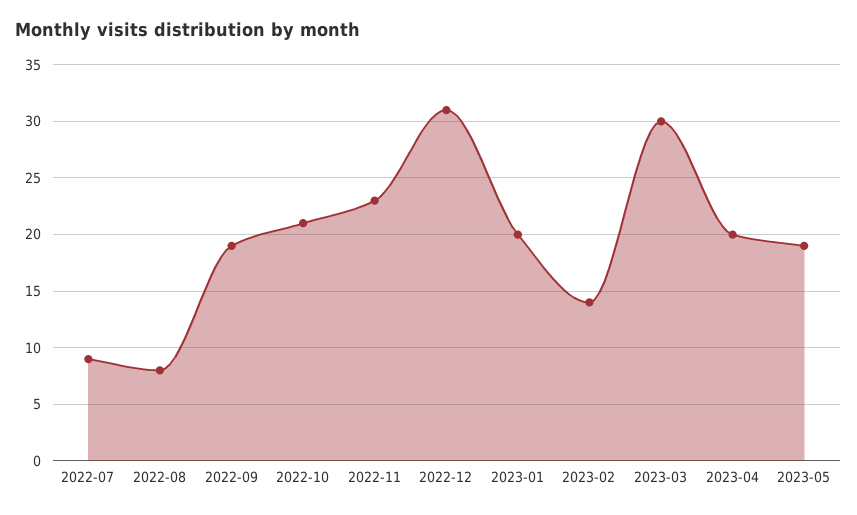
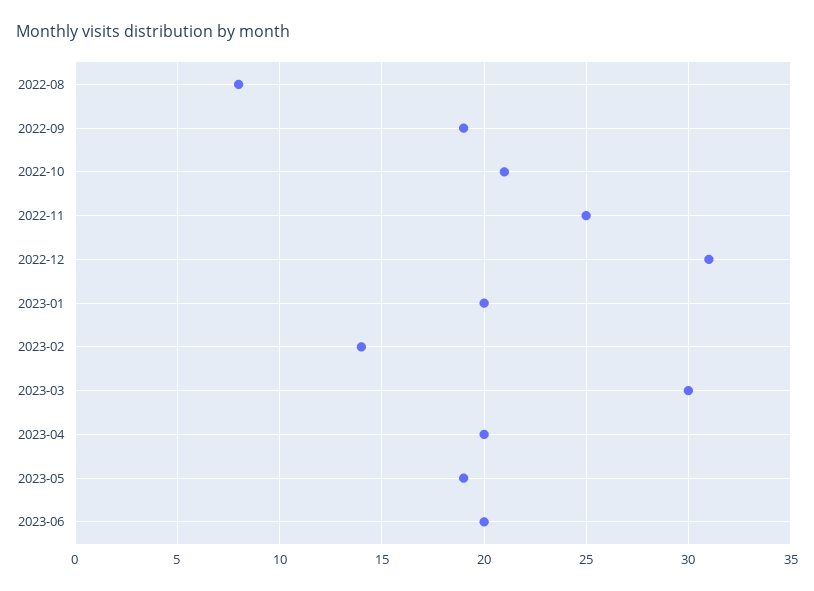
2022-07: 9 -> none
2022-11: 23 -> 25
2023-06: none -> 20

